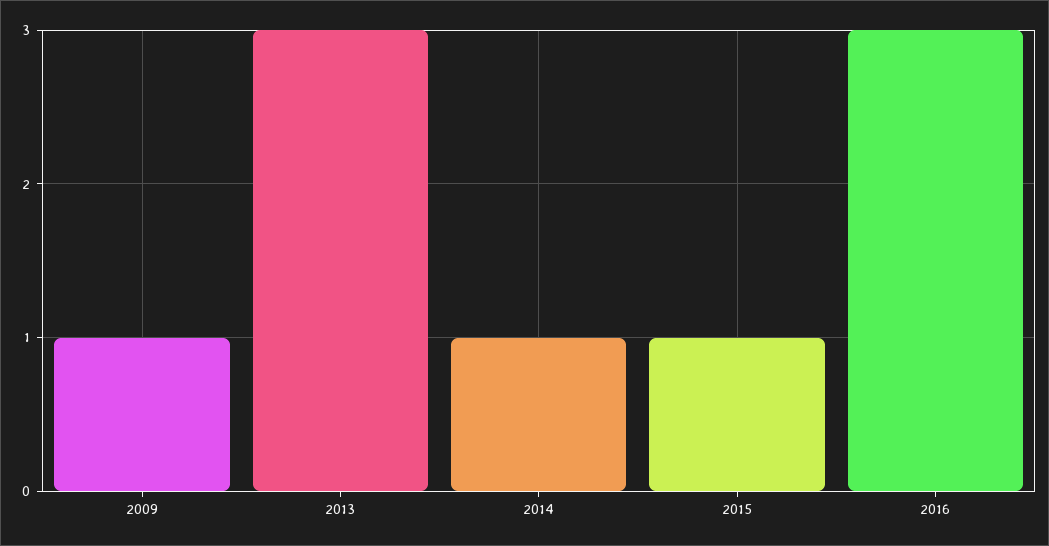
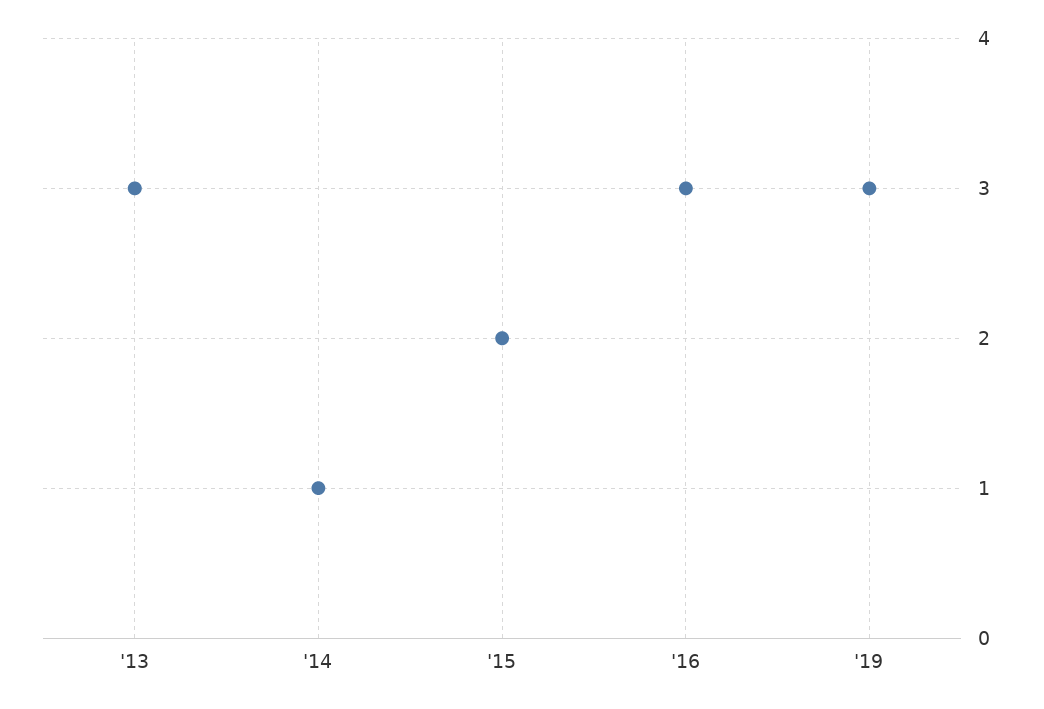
2009: 1 -> none
2015: 1 -> 2
'19: none -> 3

